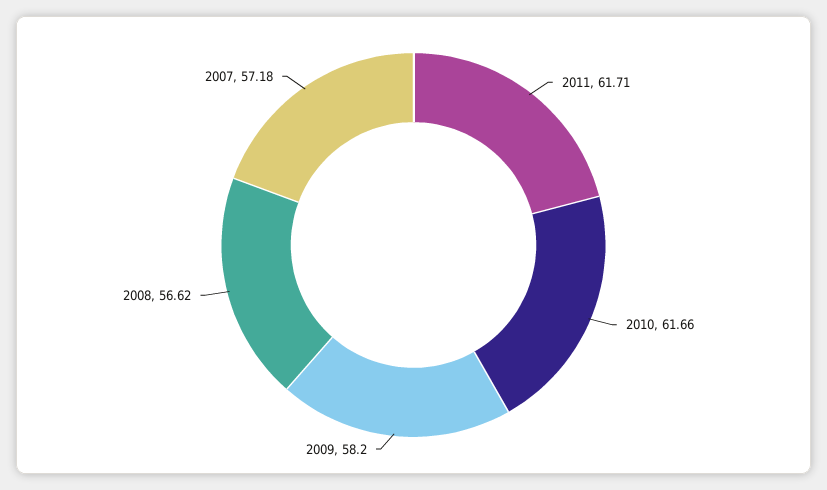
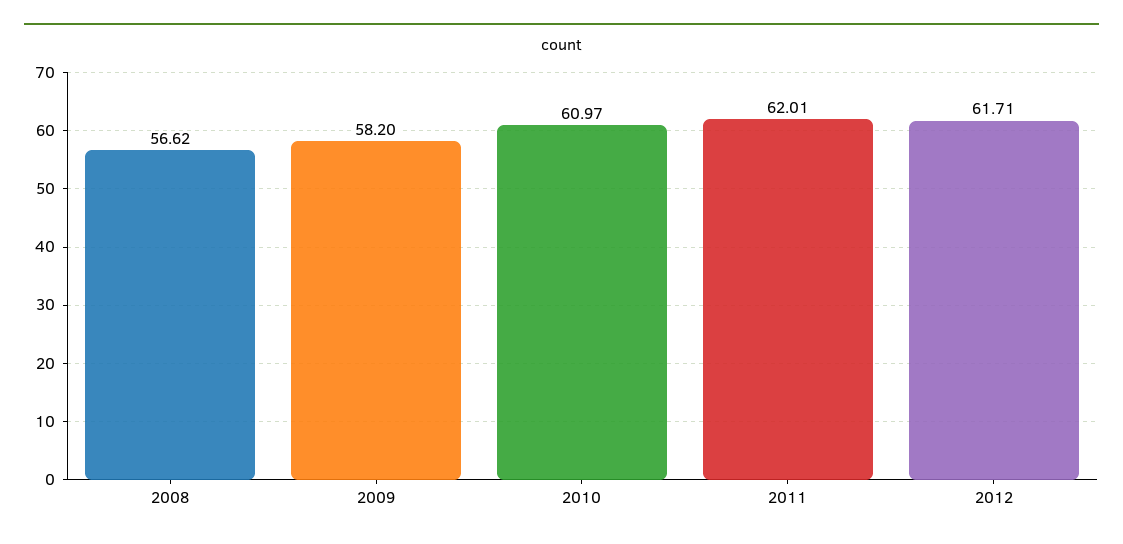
2011: 61.71 -> 62.01
2010: 61.66 -> 60.97
2007: 57.18 -> none
2012: none -> 61.71

